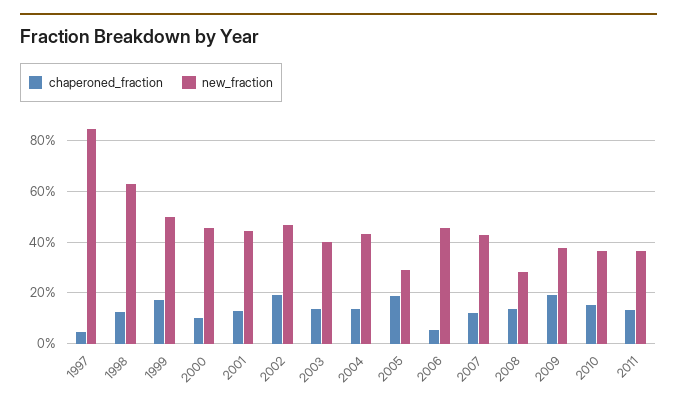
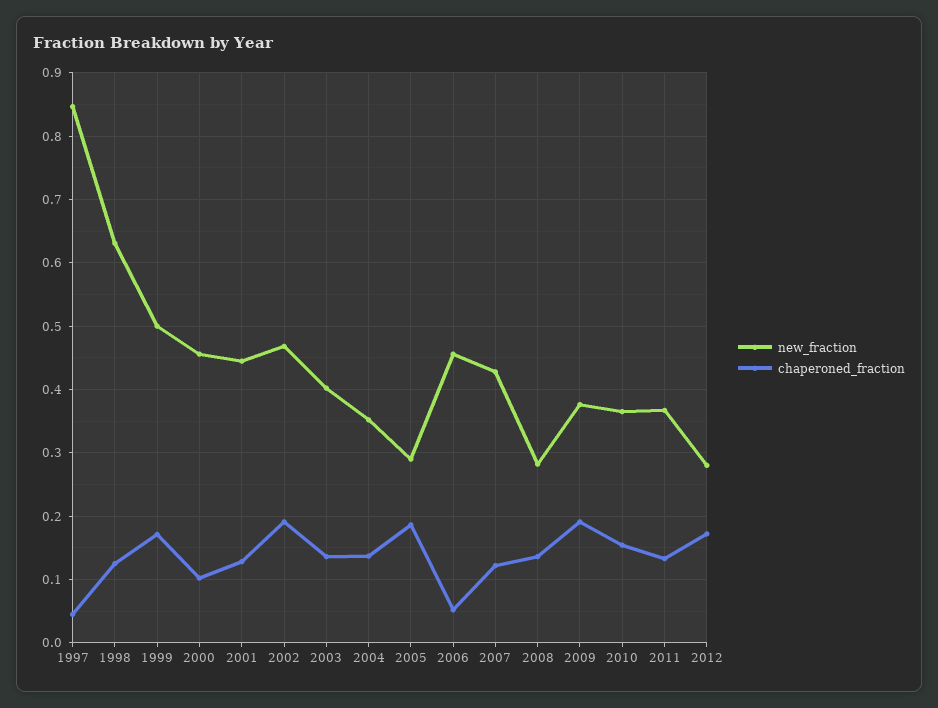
new_fraction, 2004: 0.425 -> 0.35
new_fraction, 2012: none -> 0.28
chaperoned_fraction, 2012: none -> 0.17

